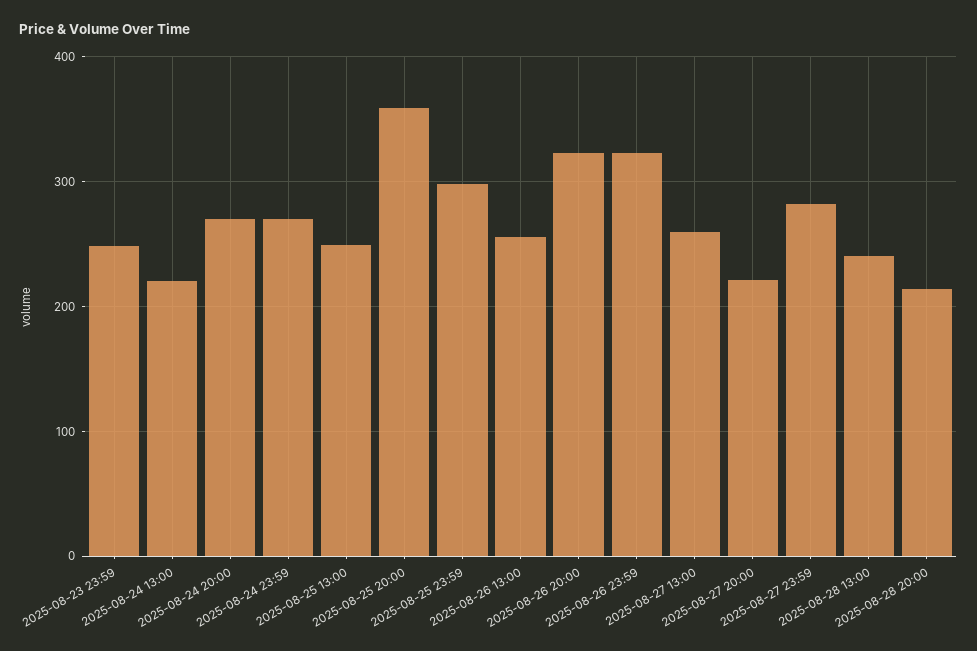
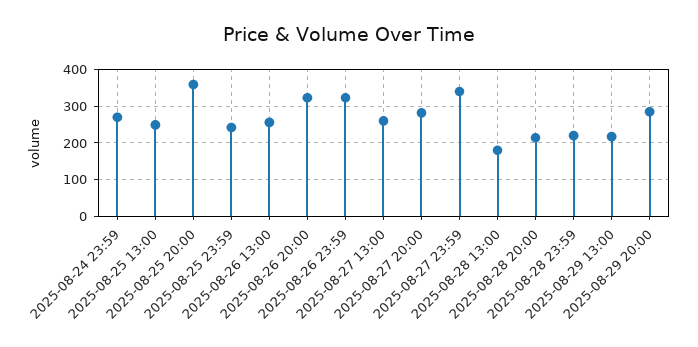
2025-08-23 23:59: 250 -> none
2025-08-24 13:00: 220 -> none
2025-08-24 20:00: 270 -> none
2025-08-25 23:59: 300 -> 240
2025-08-27 20:00: 220 -> 280
2025-08-27 23:59: 280 -> 340
2025-08-28 13:00: 240 -> 180
2025-08-28 23:59: none -> 220
2025-08-29 13:00: none -> 220
2025-08-29 20:00: none -> 280

